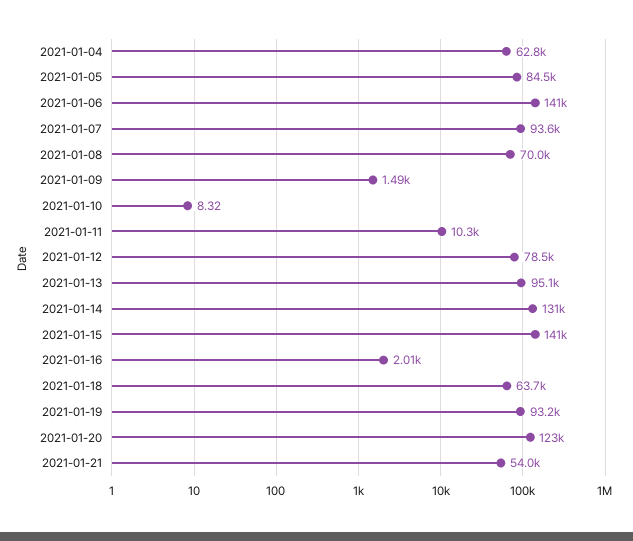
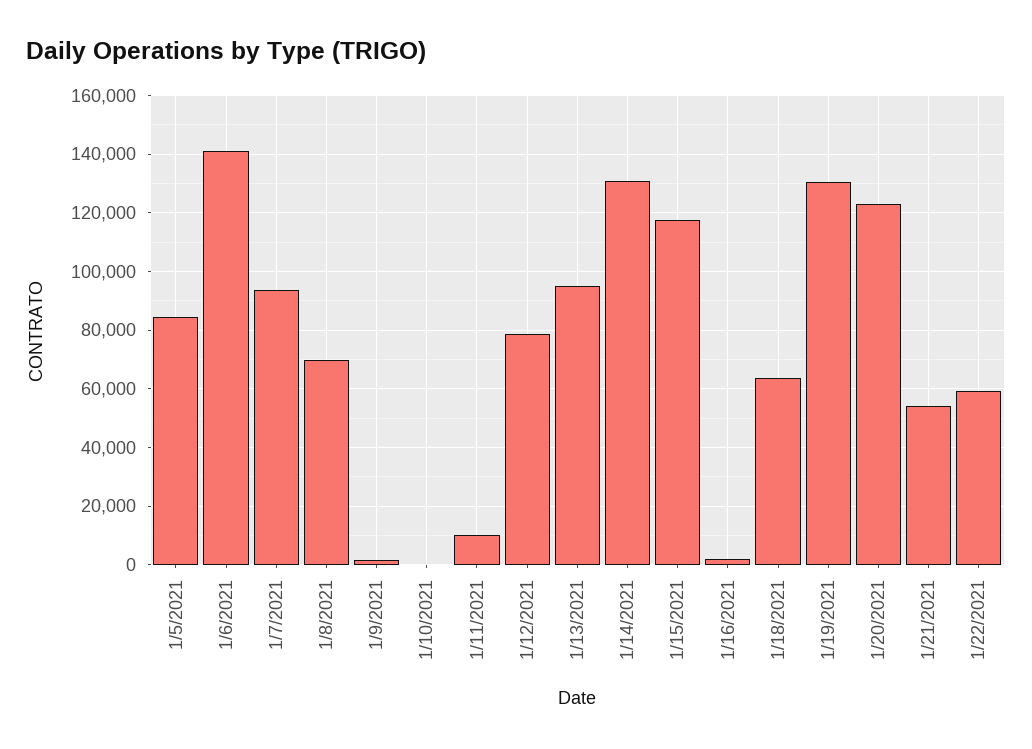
2021-01-04: 62800 -> none
2021-01-15: 141000 -> 117500
2021-01-19: 93200 -> 130000
1/22/2021: none -> 60000

